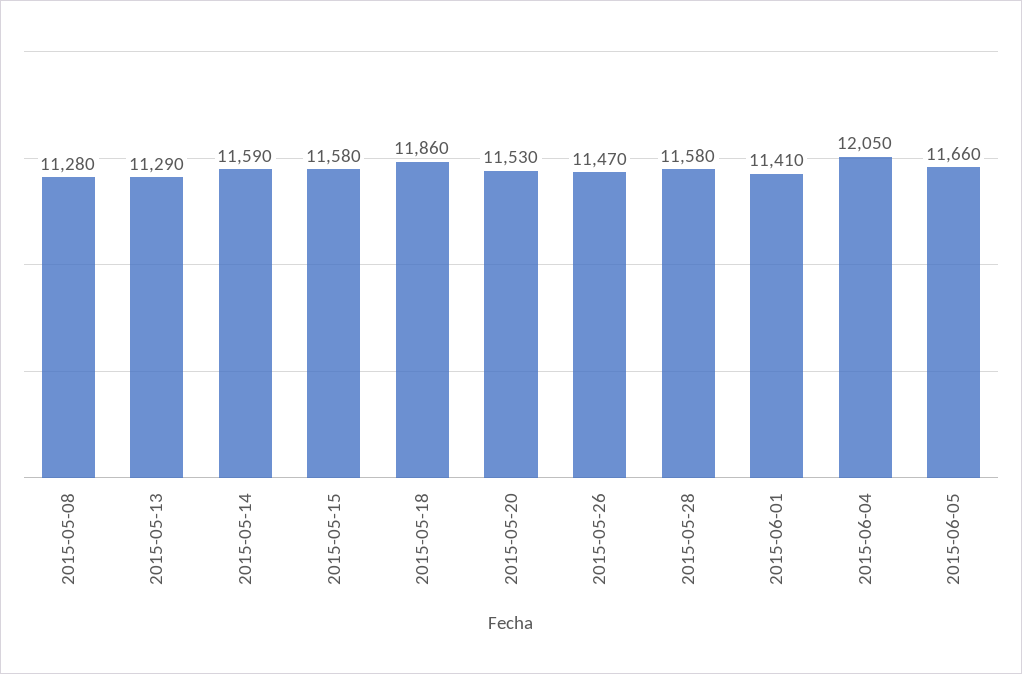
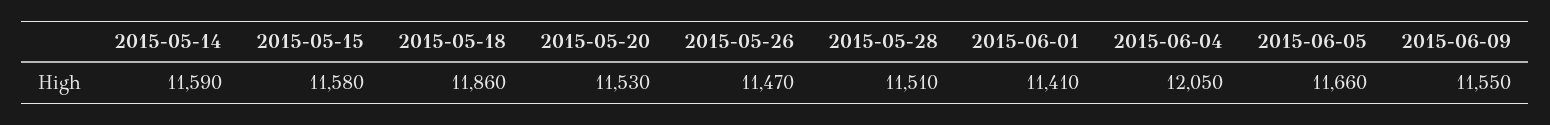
2015-05-08: 11280 -> none
2015-05-13: 11290 -> none
2015-05-28: 11580 -> 11510
2015-06-09: none -> 11550

